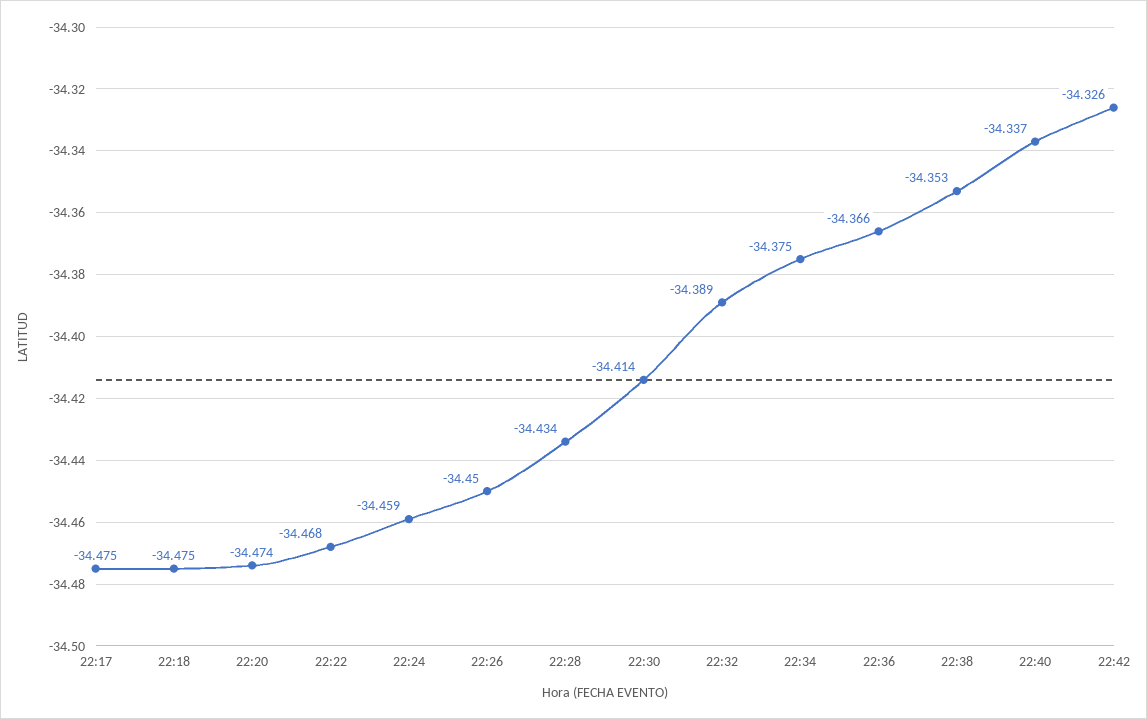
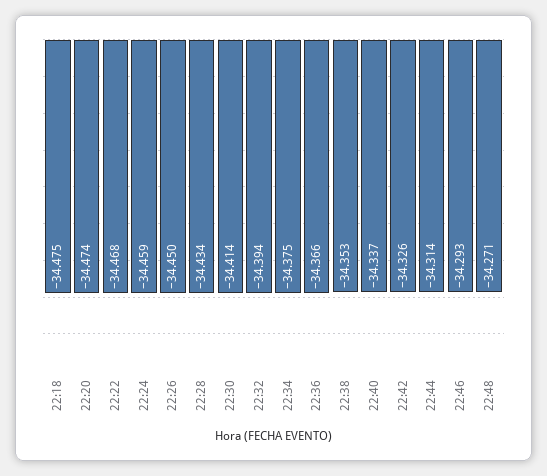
22:17: -34.475 -> none
22:32: -34.389 -> -34.394
22:44: none -> -34.314
22:46: none -> -34.293
22:48: none -> -34.271

